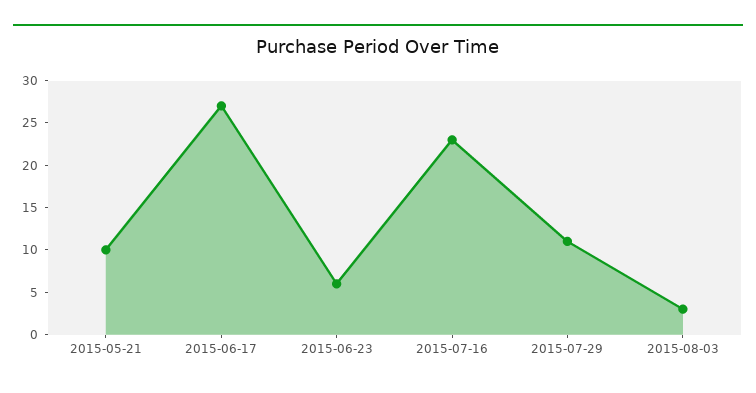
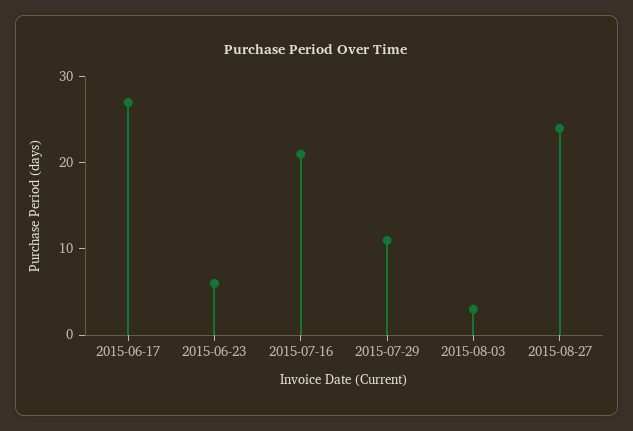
2015-05-21: 10 -> none
2015-07-16: 23 -> 21
2015-08-27: none -> 24

